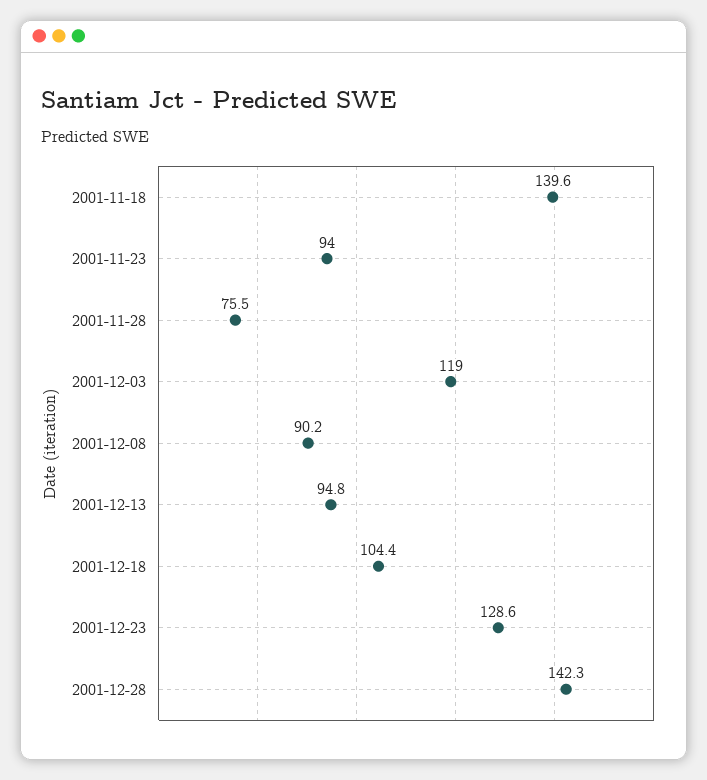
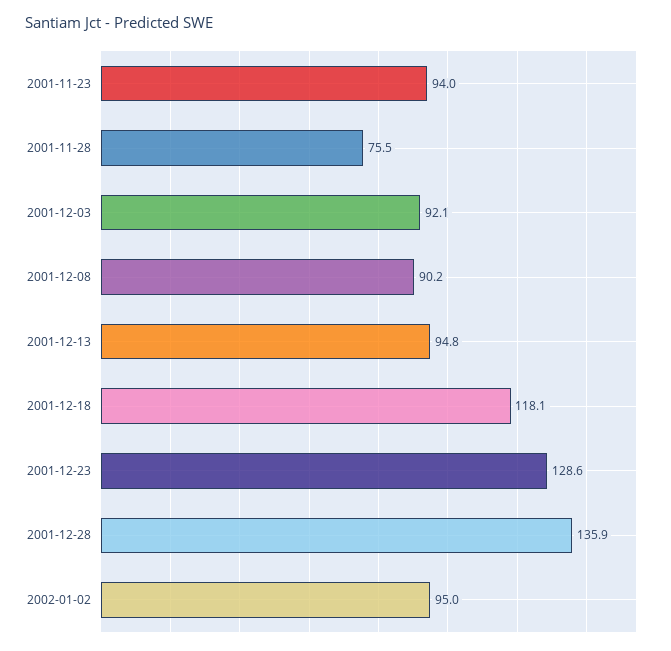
2001-11-18: 139.6 -> none
2001-12-03: 119 -> 92.1
2001-12-18: 104.4 -> 118.1
2001-12-28: 142.3 -> 135.9
2002-01-02: none -> 95

